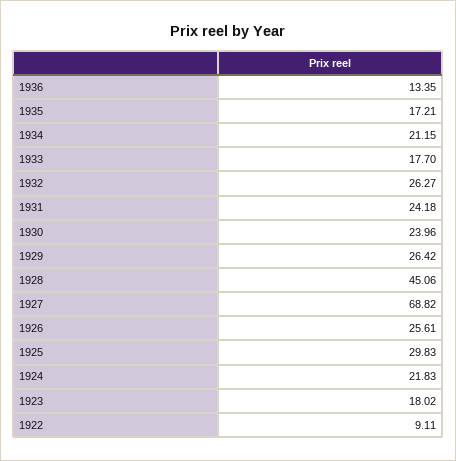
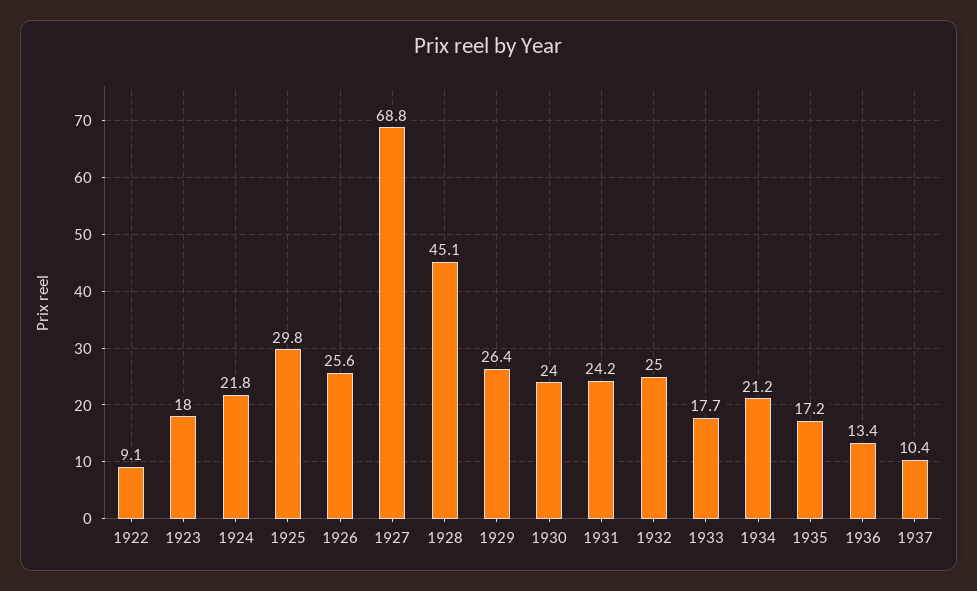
1932: 26.27 -> 25
1937: none -> 10.4

